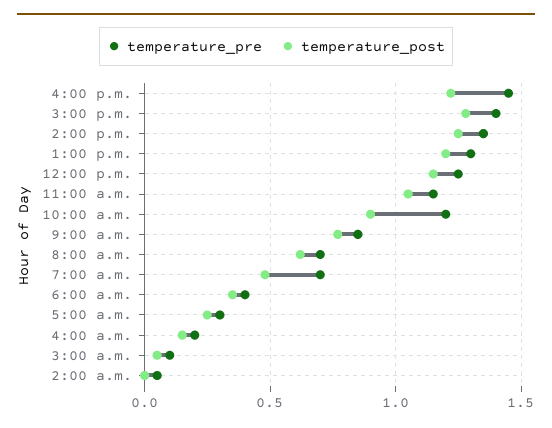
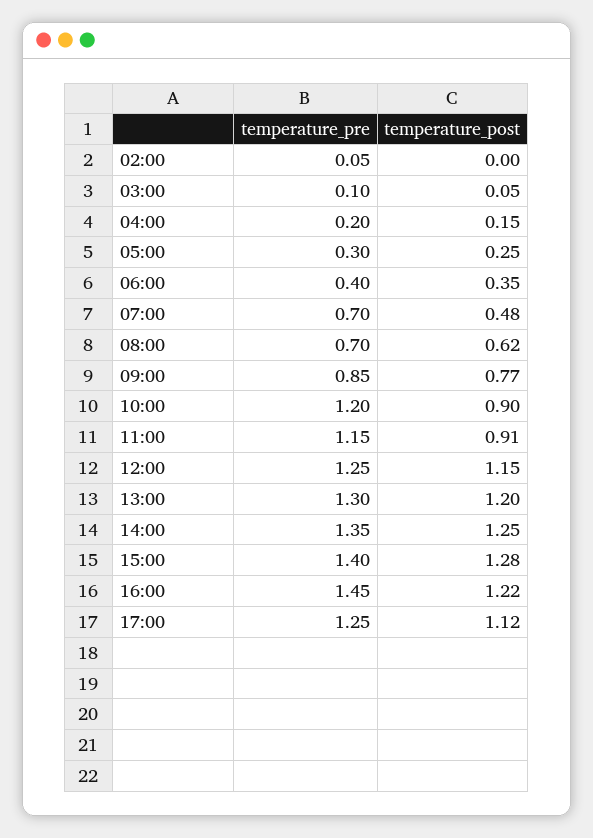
temperature_post, 11:00 a.m.: 1.05 -> 0.91
temperature_pre, 17:00: none -> 1.25
temperature_post, 17:00: none -> 1.12

